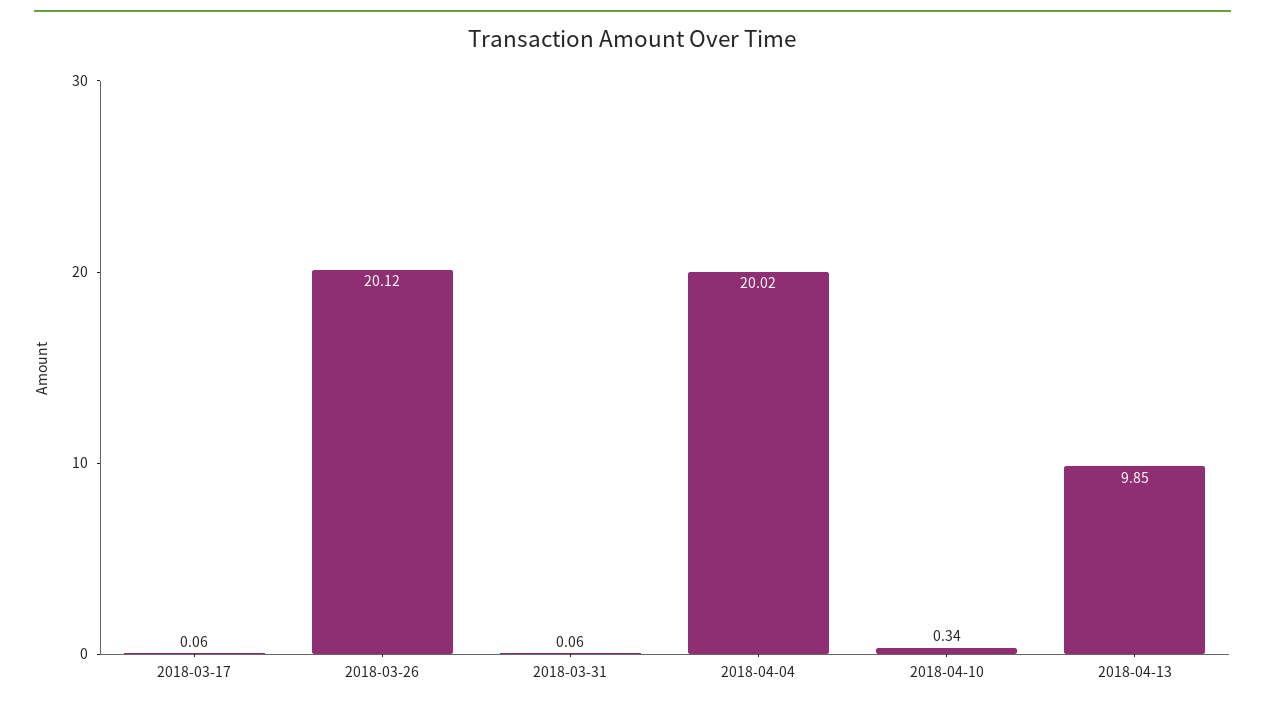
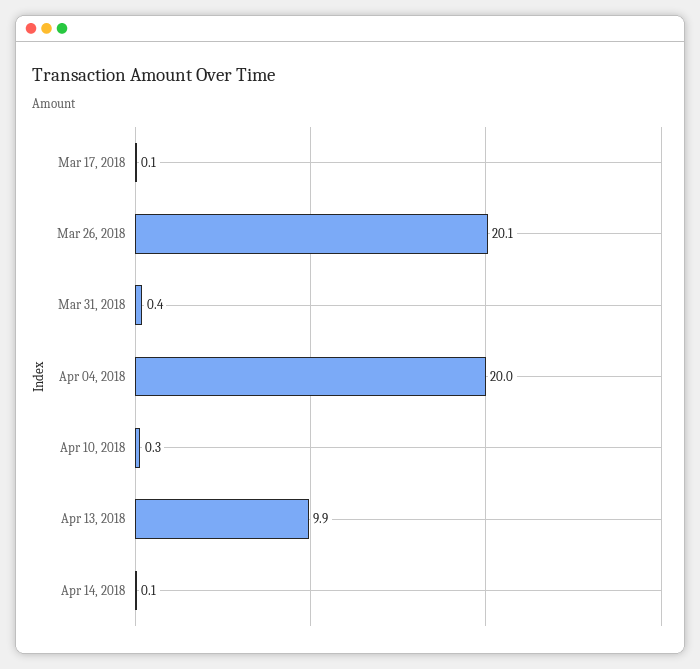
2018-03-31: 0.06 -> 0.4
Apr 14, 2018: none -> 0.1

